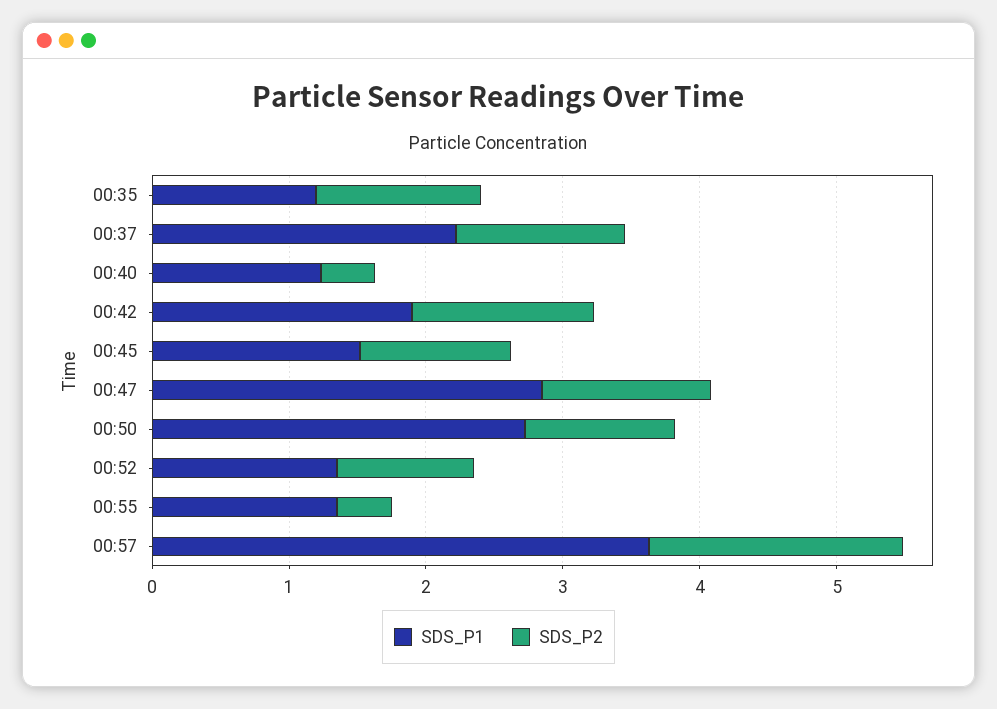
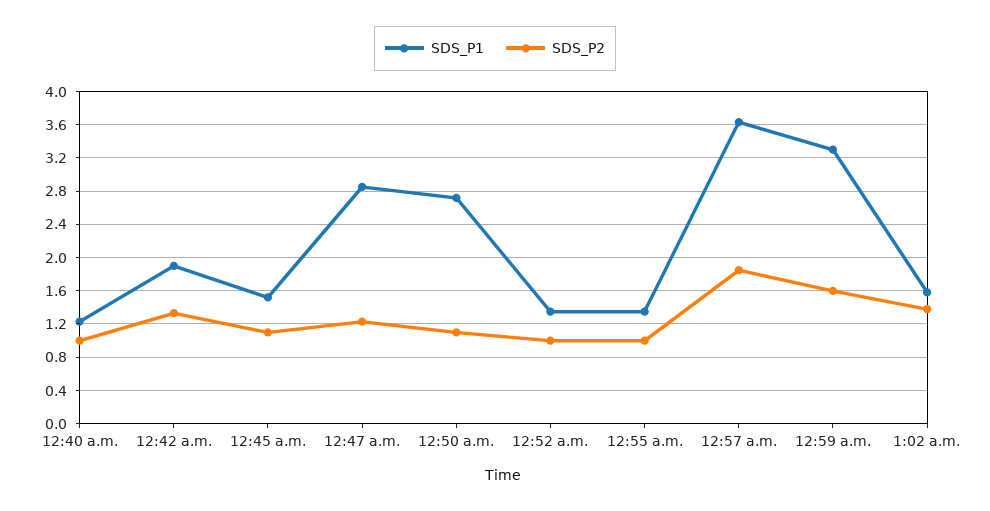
SDS_P1, 00:35: 1.2 -> none
SDS_P2, 00:35: 1.2 -> none
SDS_P1, 00:37: 2.2 -> none
SDS_P2, 00:37: 1.2 -> none
SDS_P2, 00:40: 0.4 -> 1
SDS_P2, 00:55: 0.4 -> 1
SDS_P1, 12:59 a.m.: none -> 3.3
SDS_P2, 12:59 a.m.: none -> 1.6
SDS_P1, 1:02 a.m.: none -> 1.6
SDS_P2, 1:02 a.m.: none -> 1.4

